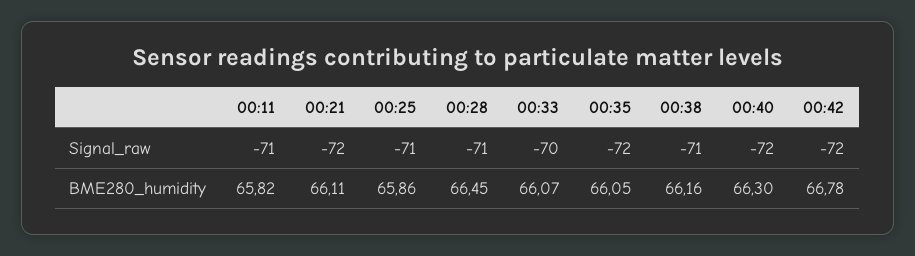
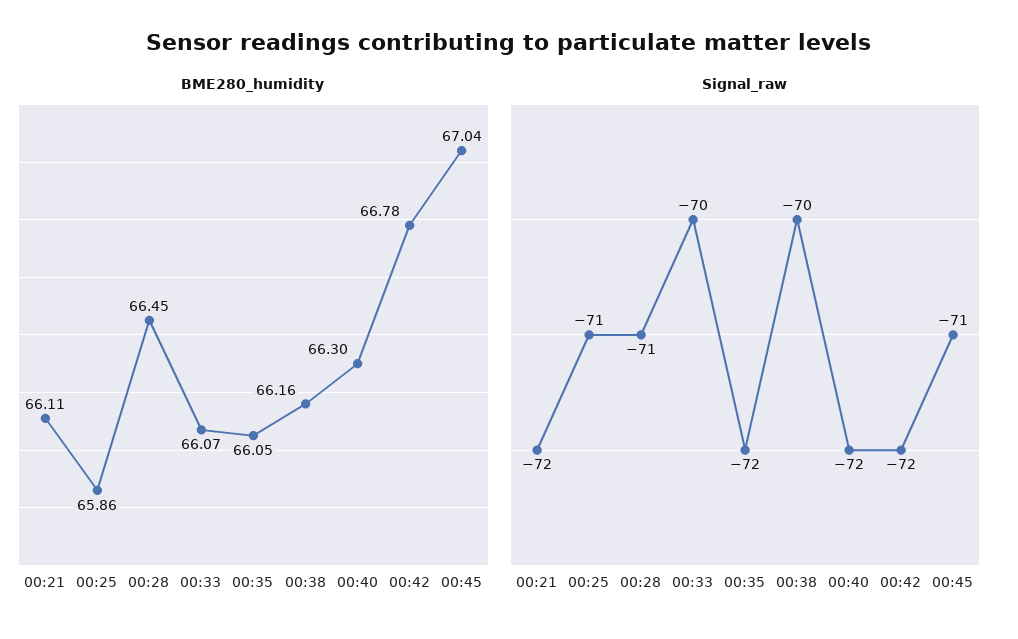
Signal_raw, 00:11: -71 -> none
Signal_raw, 00:38: -71 -> -70
BME280_humidity, 00:11: 65.82 -> none
BME280_humidity, 00:45: none -> 67.04
Signal_raw, 00:45: none -> -71

